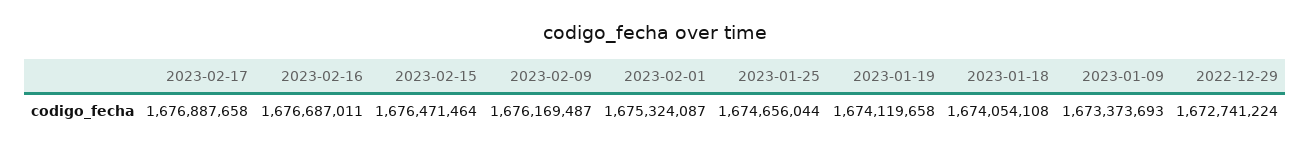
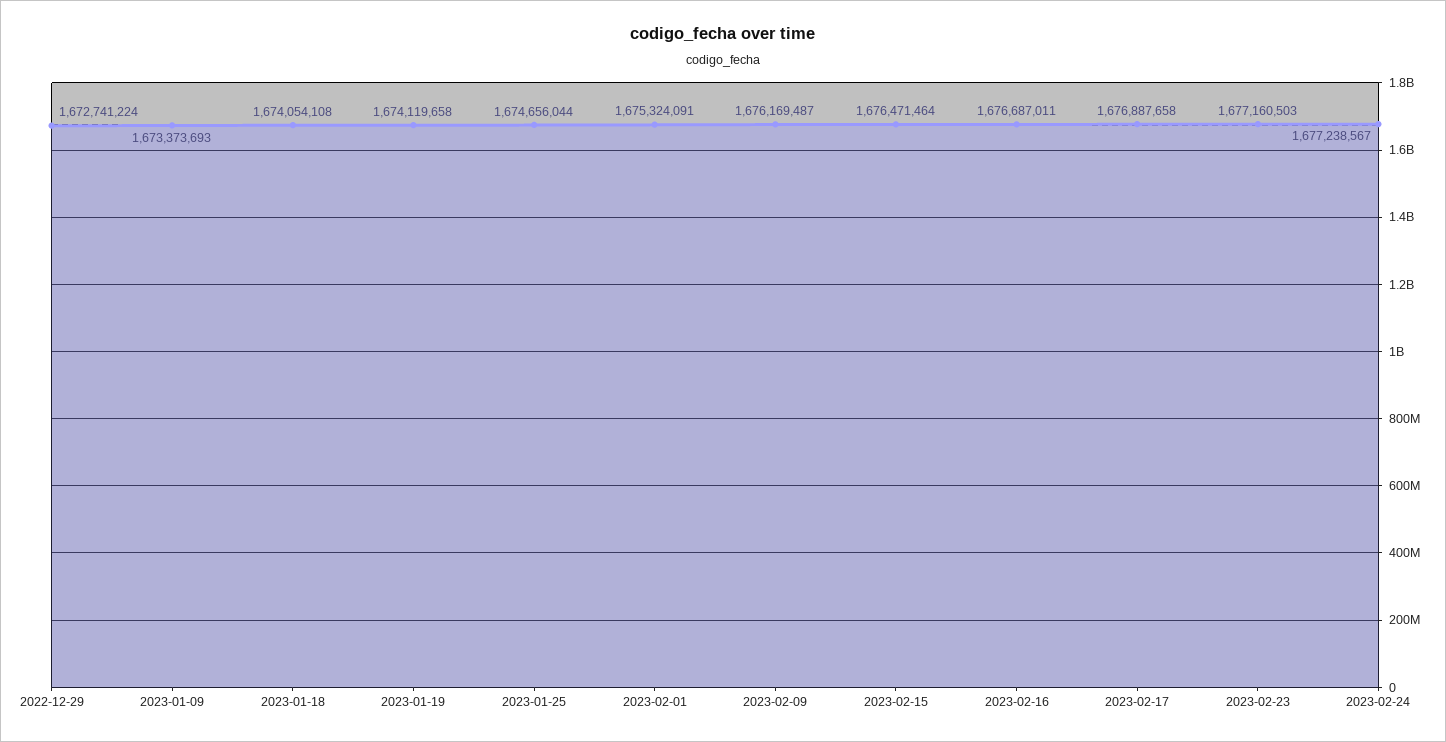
2023-02-01: 1675324087 -> 1675324091
2023-02-23: none -> 1677160503
2023-02-24: none -> 1677238567

